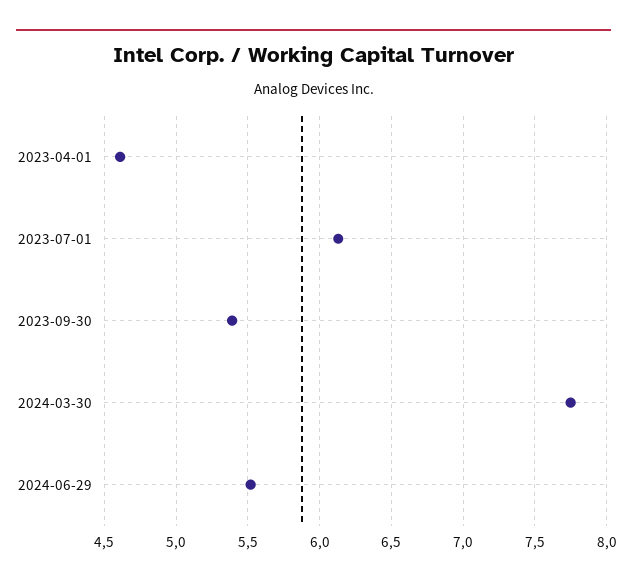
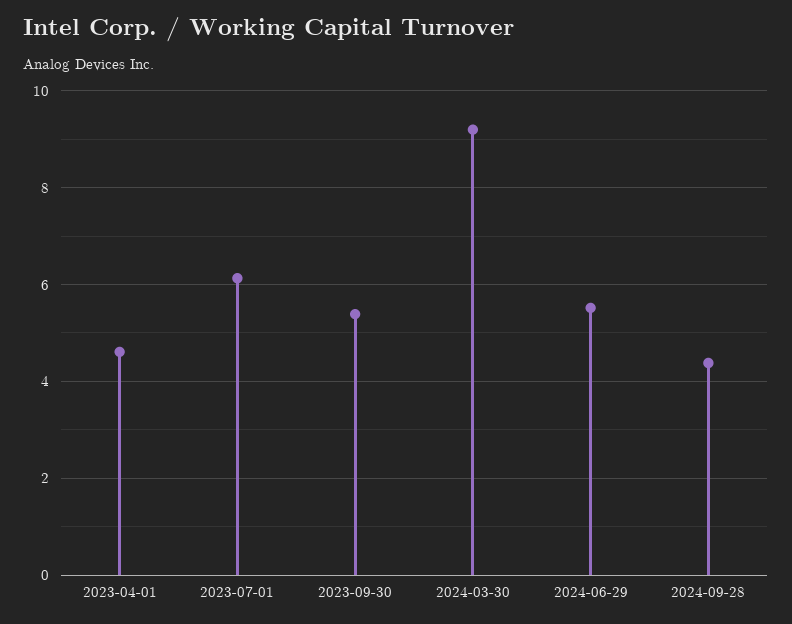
2024-03-30: 7.75 -> 9.2
2024-09-28: none -> 4.4

